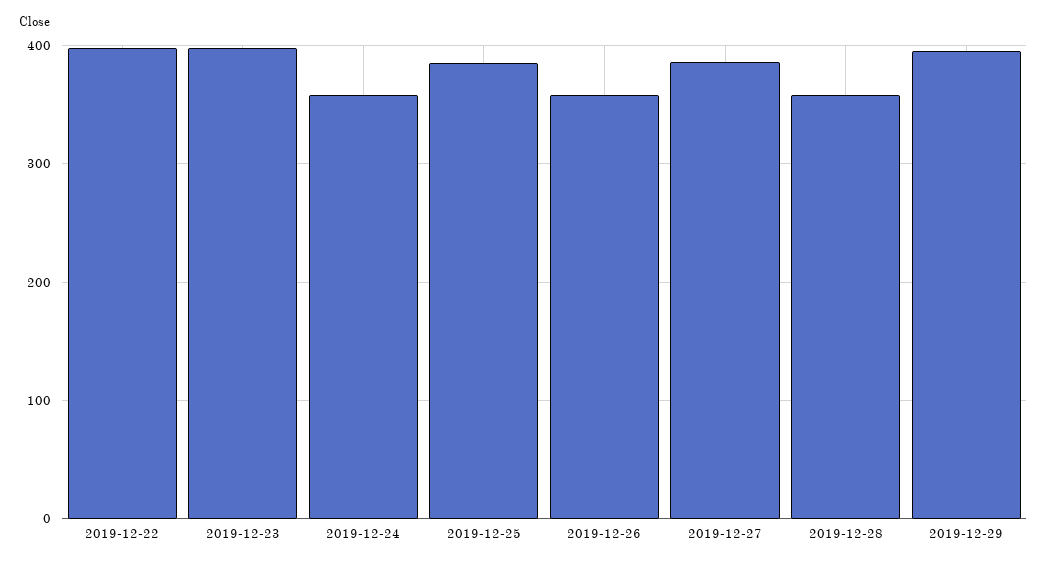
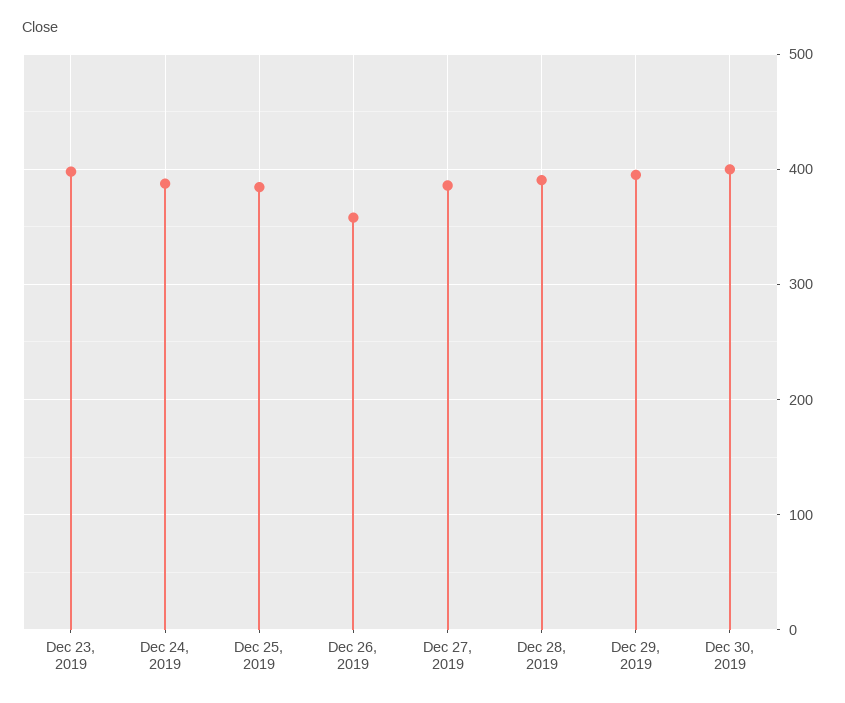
2019-12-22: 400 -> none
2019-12-24: 360 -> 390
2019-12-28: 360 -> 390
Dec 30, 2019: none -> 400

